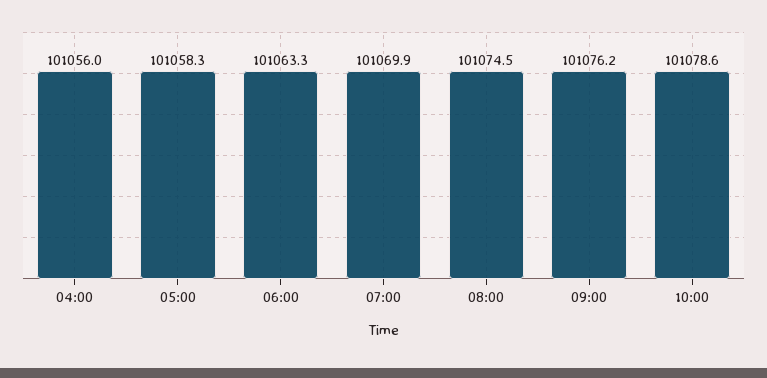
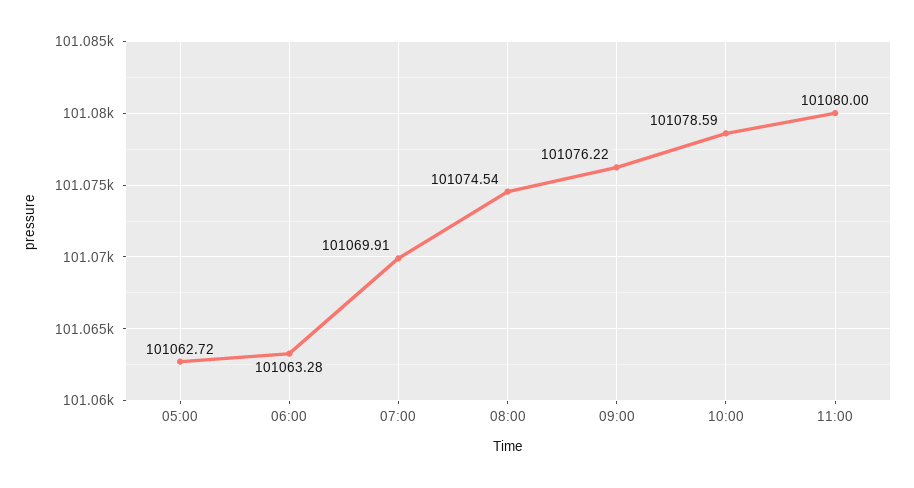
04:00: 101056 -> none
05:00: 101058.3 -> 101062.72
11:00: none -> 101080

